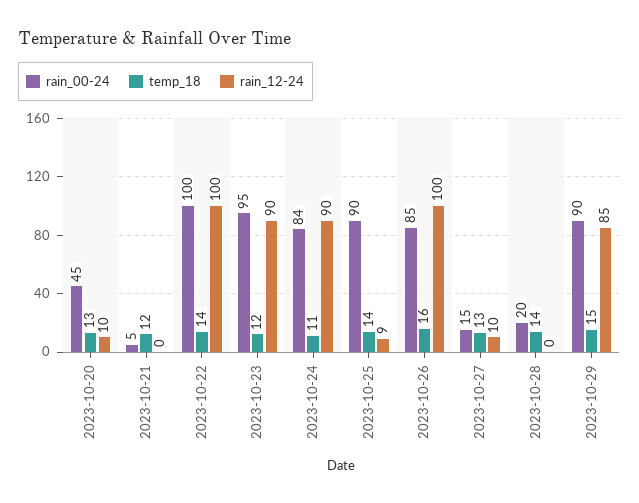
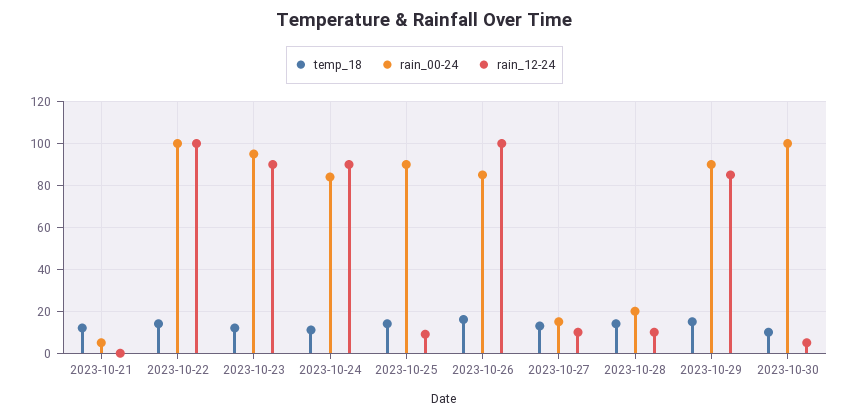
rain_00-24, 2023-10-20: 45 -> none
temp_18, 2023-10-20: 13 -> none
rain_12-24, 2023-10-20: 10 -> none
rain_12-24, 2023-10-28: 0 -> 10
temp_18, 2023-10-30: none -> 10
rain_00-24, 2023-10-30: none -> 100
rain_12-24, 2023-10-30: none -> 5

